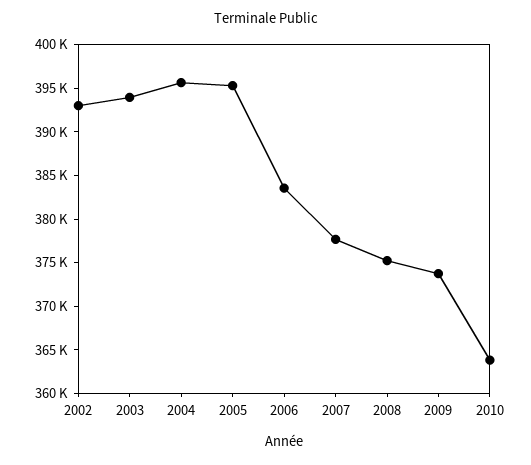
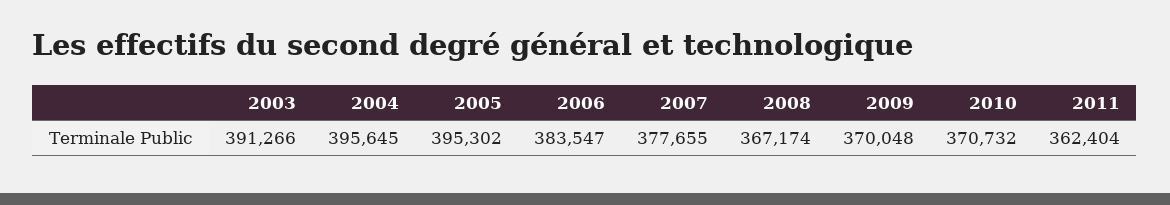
2002: 393000 -> none
2003: 394000 -> 391266
2008: 375000 -> 367174
2009: 374000 -> 370048
2010: 364000 -> 370732
2011: none -> 362404

